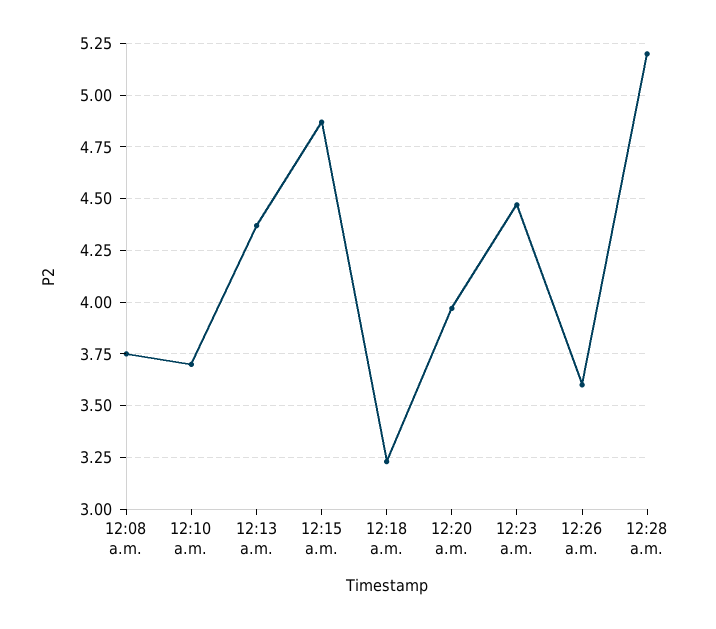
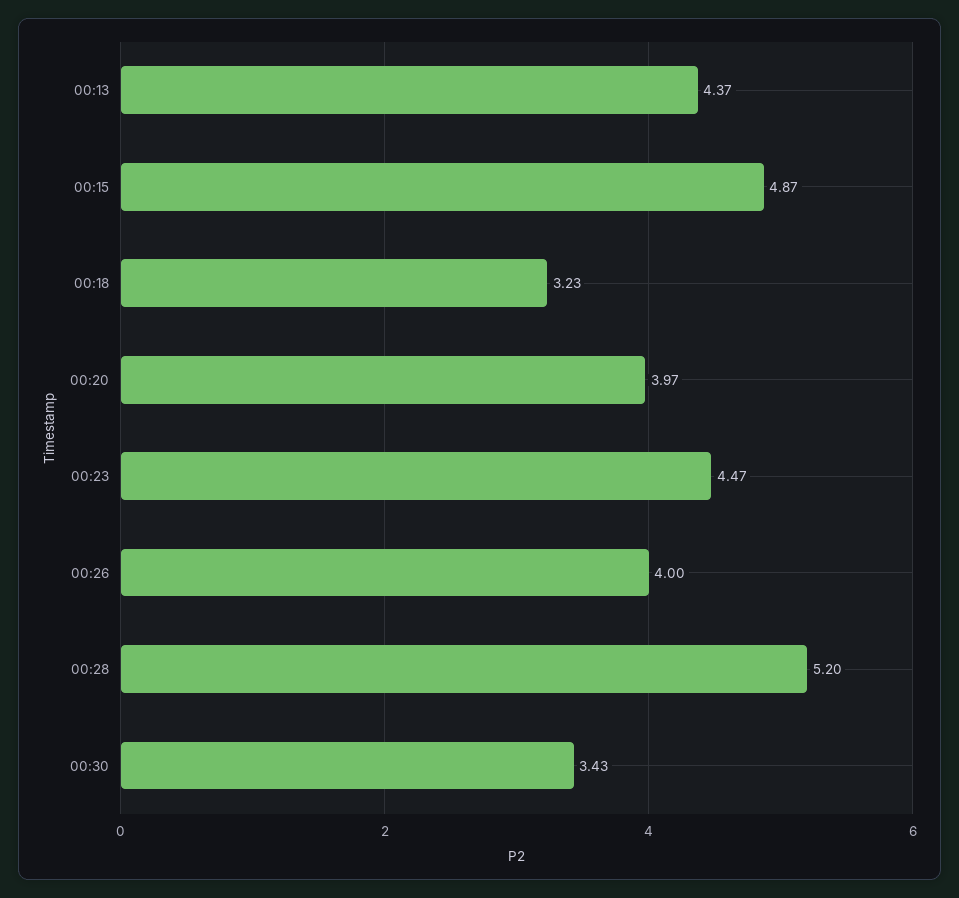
12:08 a.m.: 3.75 -> none
12:10 a.m.: 3.7 -> none
12:26 a.m.: 3.6 -> 4
00:30: none -> 3.43

